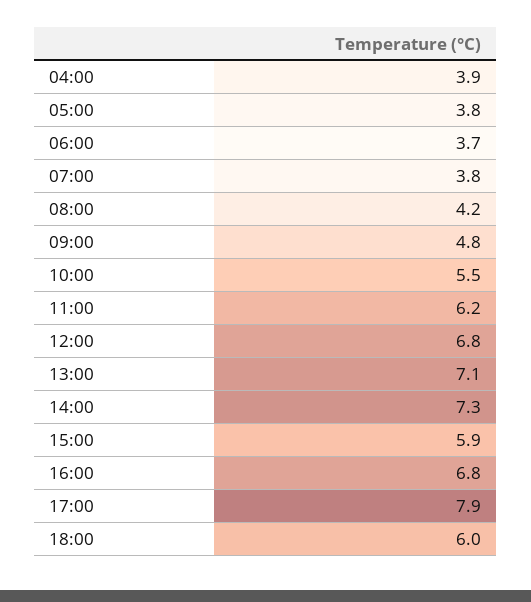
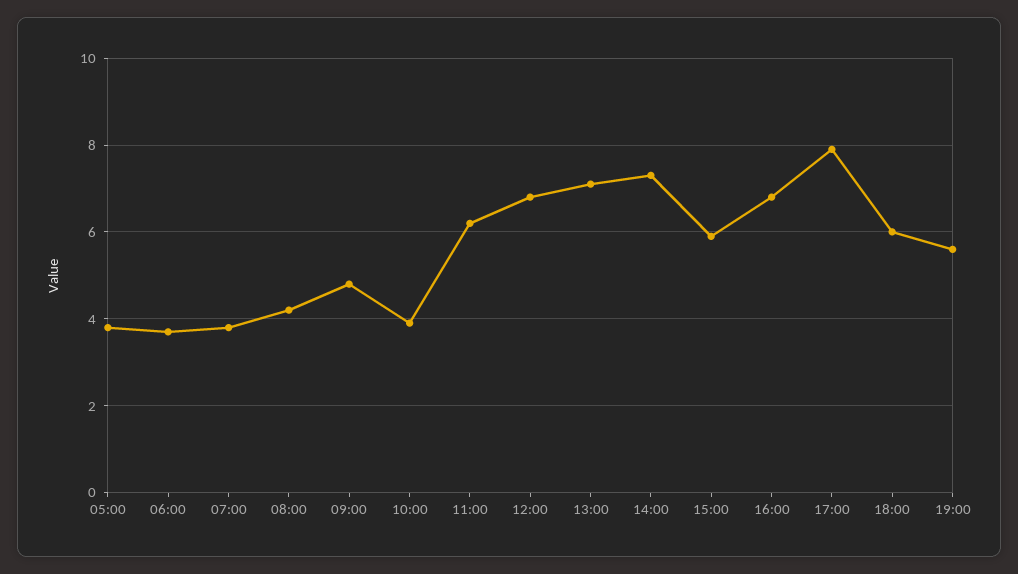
04:00: 3.9 -> none
10:00: 5.5 -> 4
19:00: none -> 5.5

